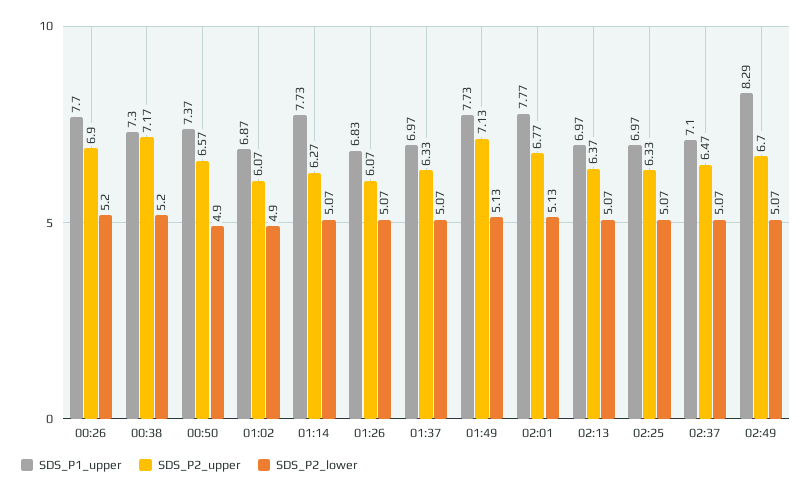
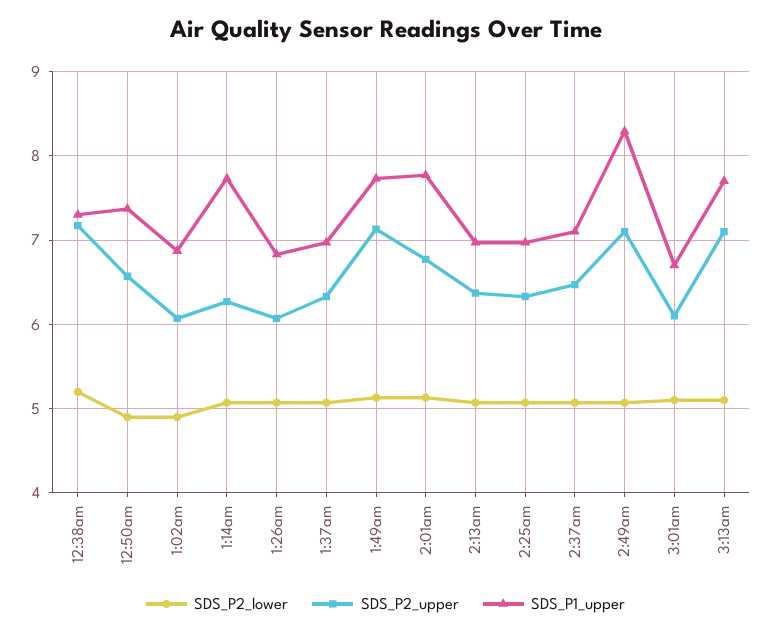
SDS_P1_upper, 00:26: 7.7 -> none
SDS_P2_upper, 00:26: 6.9 -> none
SDS_P2_lower, 00:26: 5.2 -> none
SDS_P2_upper, 02:49: 6.7 -> 7.1
SDS_P2_lower, 3:01am: none -> 5.1
SDS_P2_upper, 3:01am: none -> 6.1
SDS_P1_upper, 3:01am: none -> 6.7
SDS_P2_lower, 3:13am: none -> 5.1
SDS_P2_upper, 3:13am: none -> 7.1
SDS_P1_upper, 3:13am: none -> 7.7

